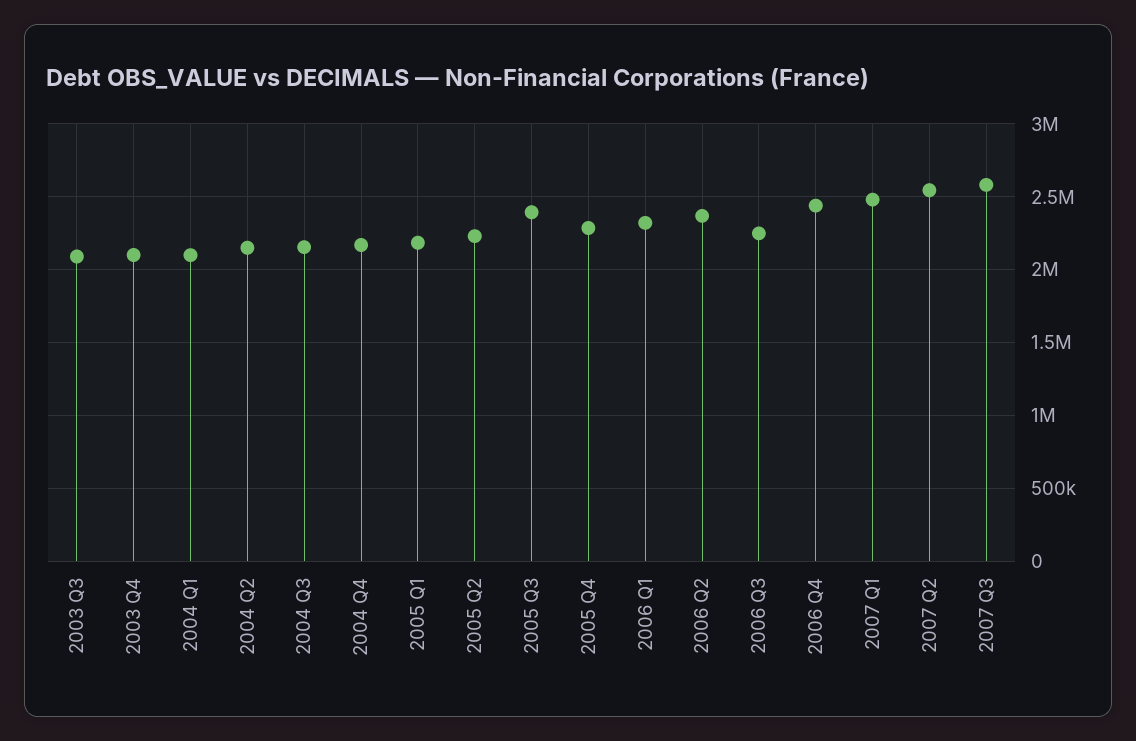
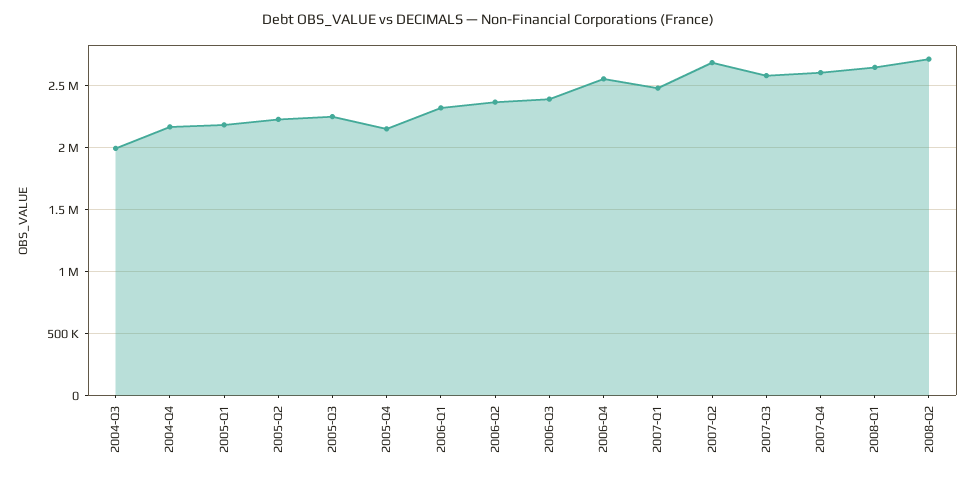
2003 Q3: 2100000 -> none
2003 Q4: 2100000 -> none
2004 Q1: 2100000 -> none
2004 Q2: 2150000 -> none
2004 Q3: 2150000 -> 2000000
2005 Q3: 2400000 -> 2250000
2005 Q4: 2300000 -> 2150000
2006 Q3: 2250000 -> 2400000
2006 Q4: 2450000 -> 2550000
2007 Q2: 2550000 -> 2700000
2007-Q4: none -> 2600000
2008-Q1: none -> 2650000
2008-Q2: none -> 2700000

